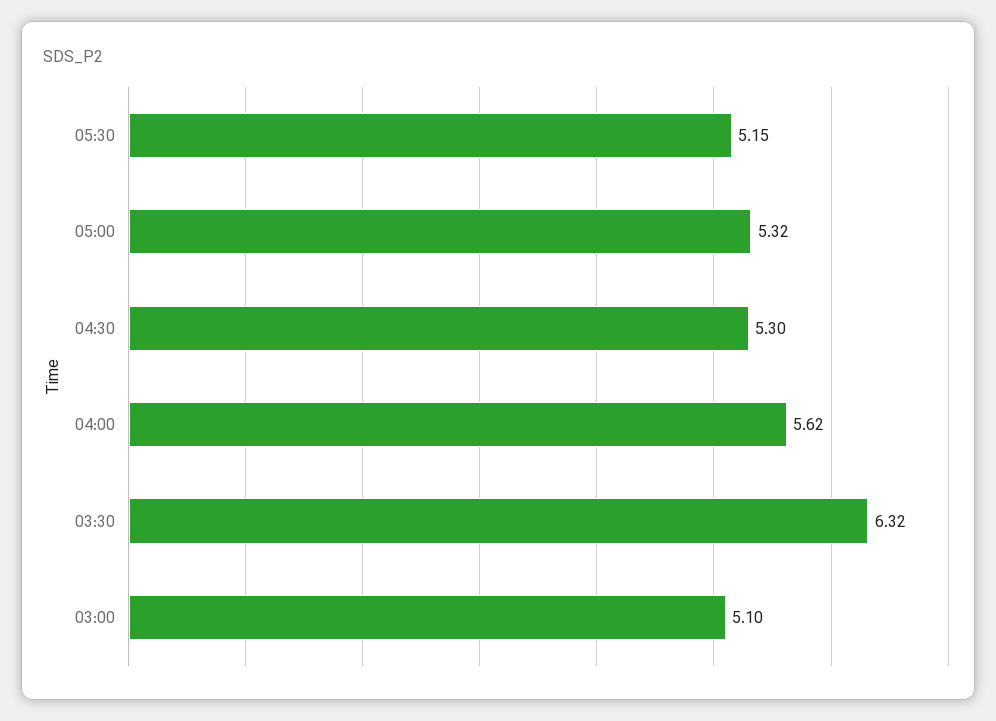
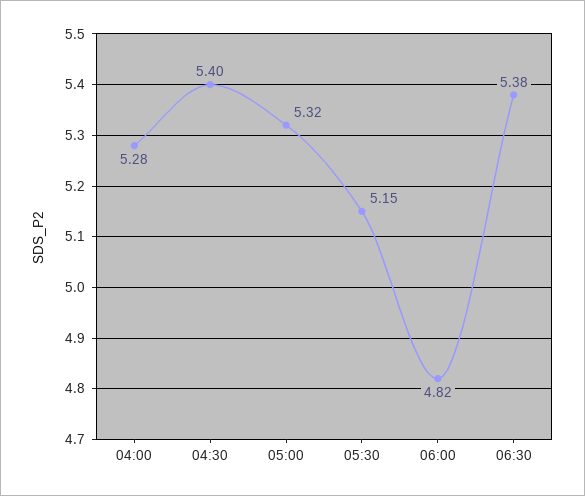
04:30: 5.3 -> 5.4
04:00: 5.62 -> 5.28
03:30: 6.32 -> none
03:00: 5.1 -> none
06:00: none -> 4.82
06:30: none -> 5.38

